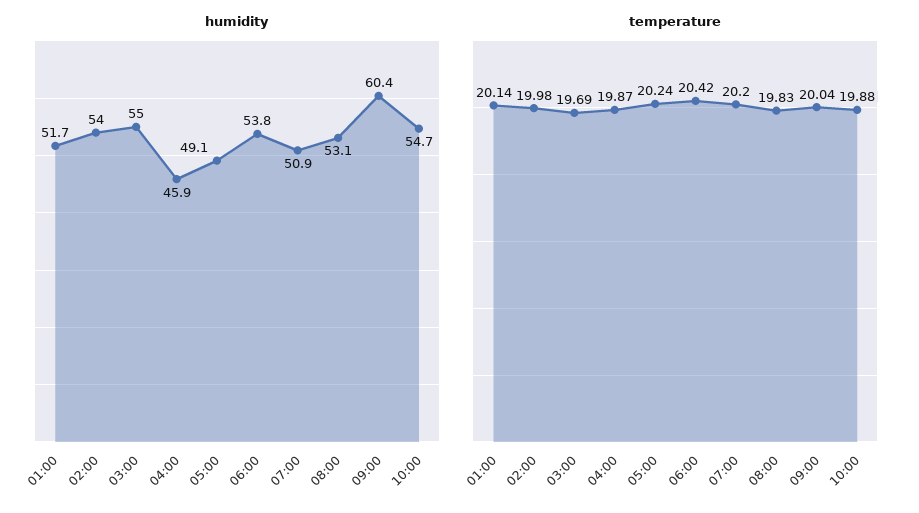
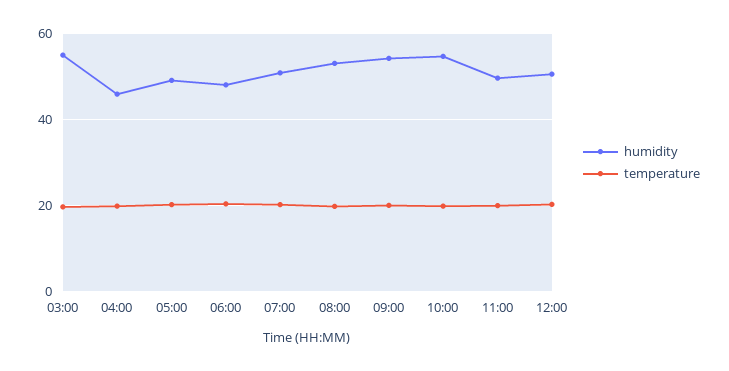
humidity, 01:00: 51.7 -> none
humidity, 02:00: 54 -> none
humidity, 06:00: 53.8 -> 48
humidity, 09:00: 60.4 -> 54
temperature, 01:00: 20.14 -> none
temperature, 02:00: 19.98 -> none
humidity, 11:00: none -> 50
temperature, 11:00: none -> 20
humidity, 12:00: none -> 50
temperature, 12:00: none -> 20

